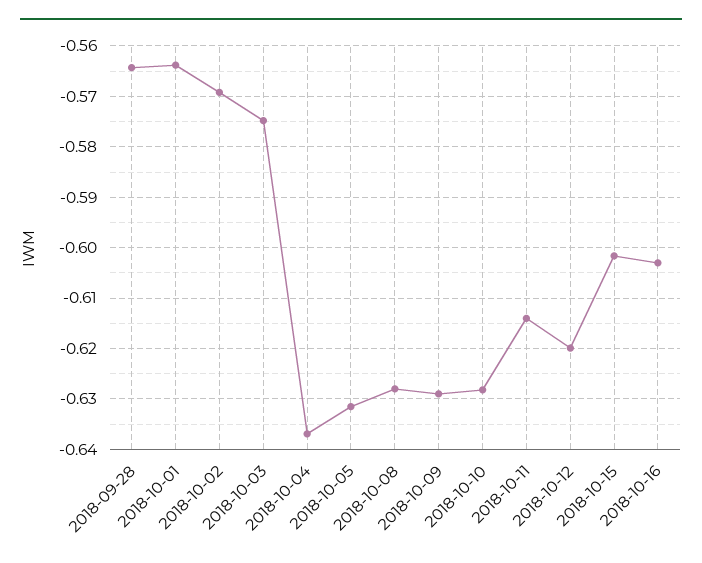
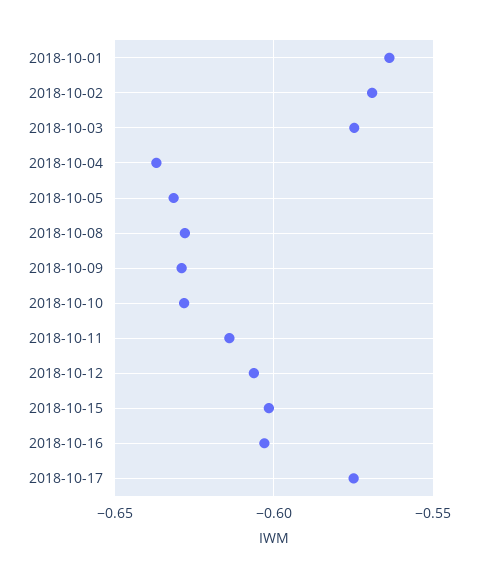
2018-09-28: -0.564 -> none
2018-10-12: -0.62 -> -0.605
2018-10-17: none -> -0.575

